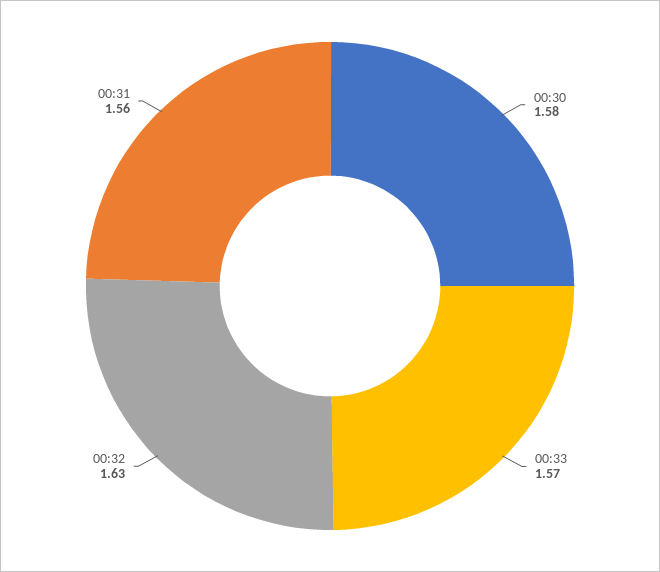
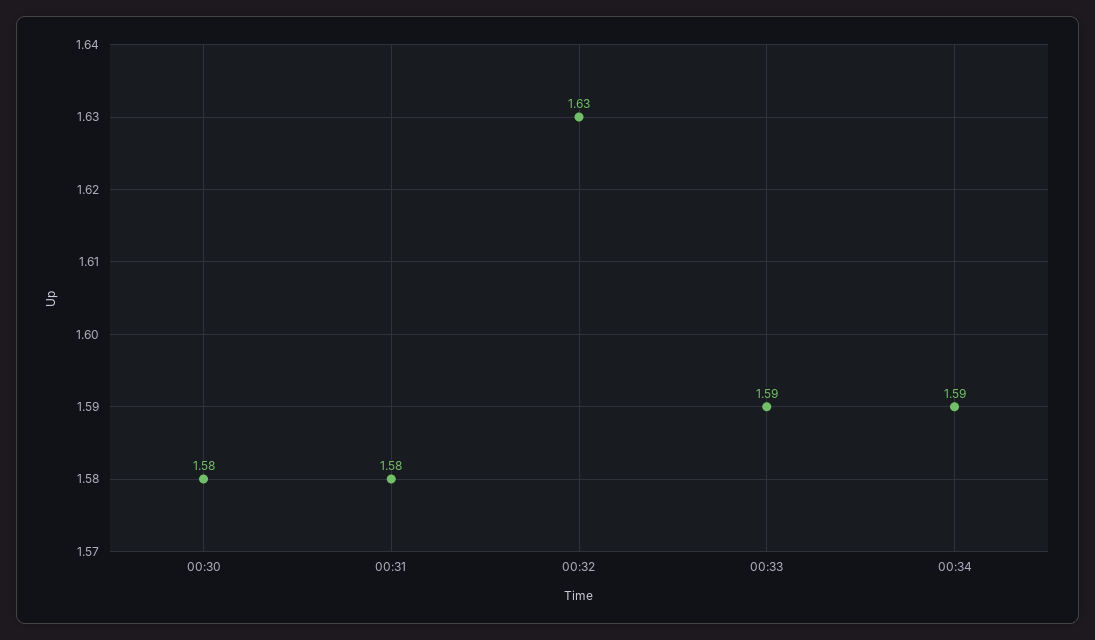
00:33: 1.57 -> 1.59
00:31: 1.56 -> 1.58
00:34: none -> 1.59

